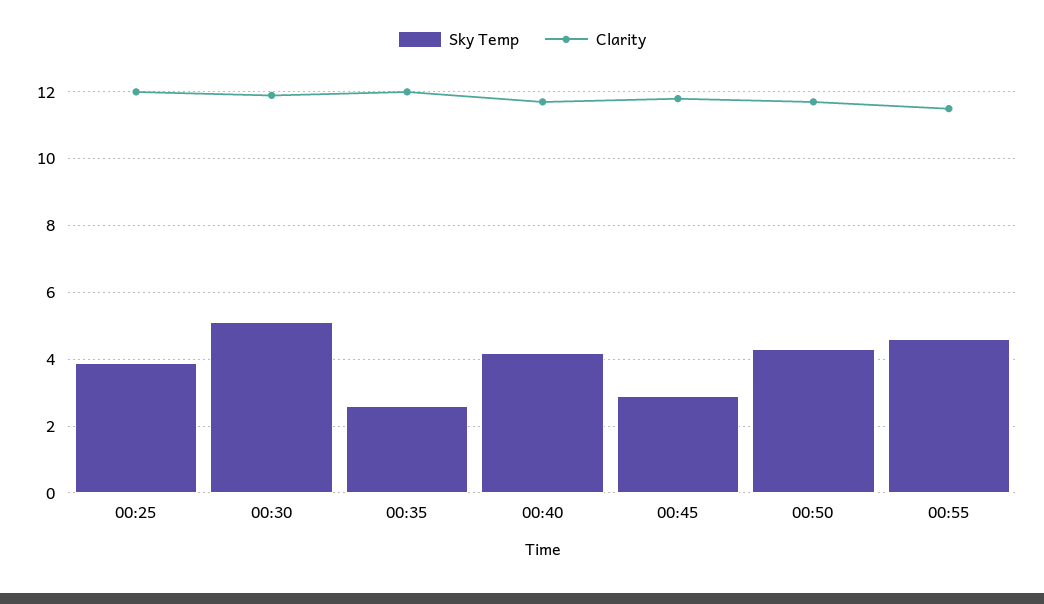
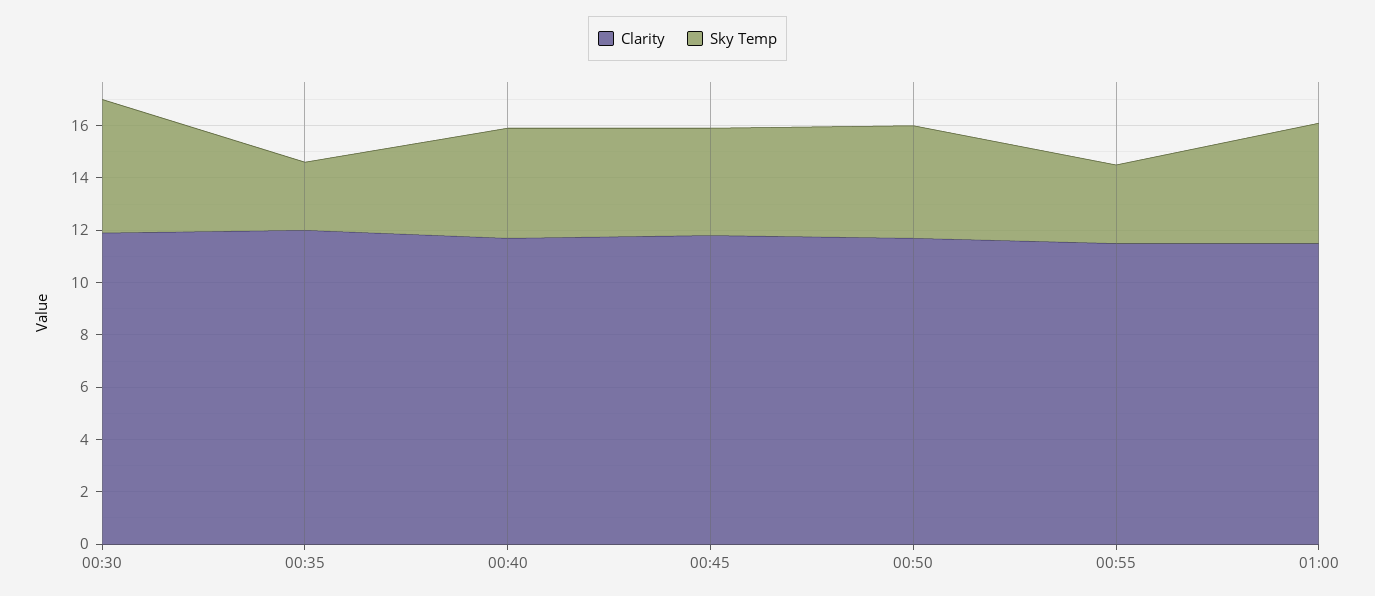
Sky Temp, 00:25: 4 -> none
Clarity, 00:25: 12 -> none
Sky Temp, 00:45: 3 -> 4
Sky Temp, 00:55: 4.5 -> 3
Clarity, 01:00: none -> 11.5
Sky Temp, 01:00: none -> 4.5

